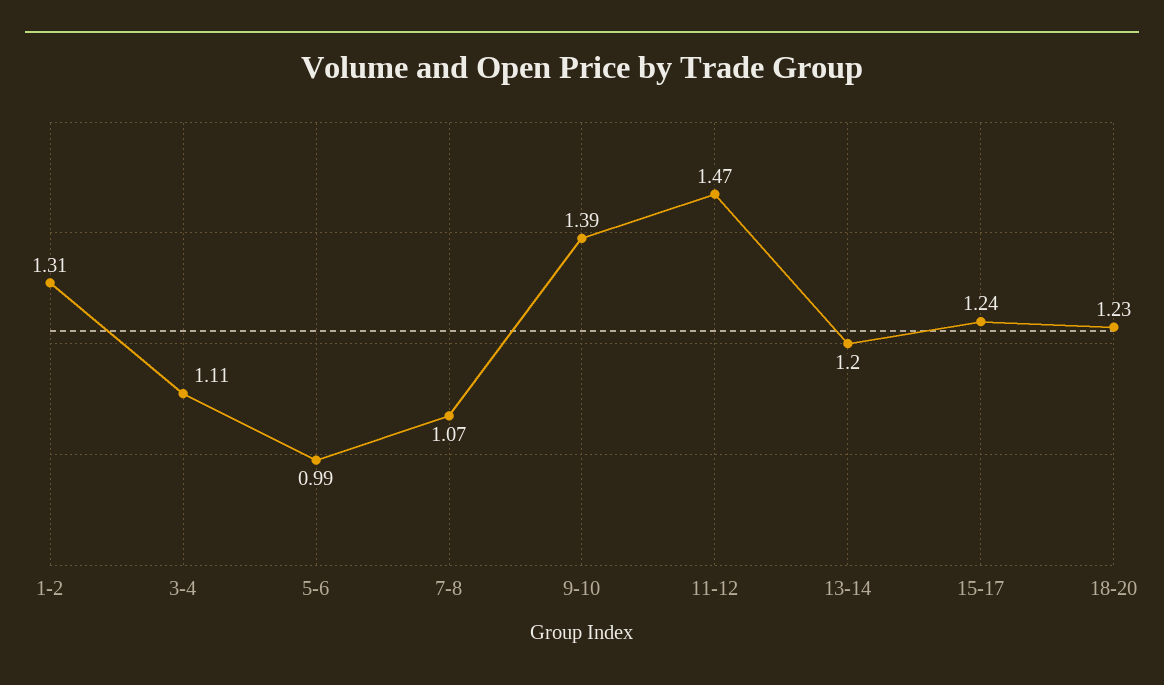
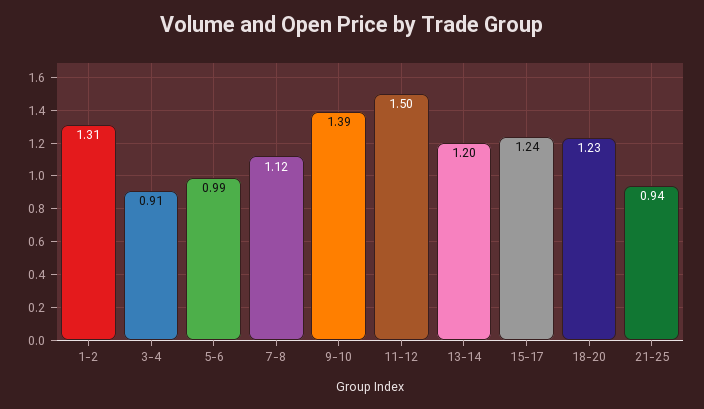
3-4: 1.11 -> 0.91
7-8: 1.07 -> 1.12
11-12: 1.47 -> 1.5
21-25: none -> 0.94

